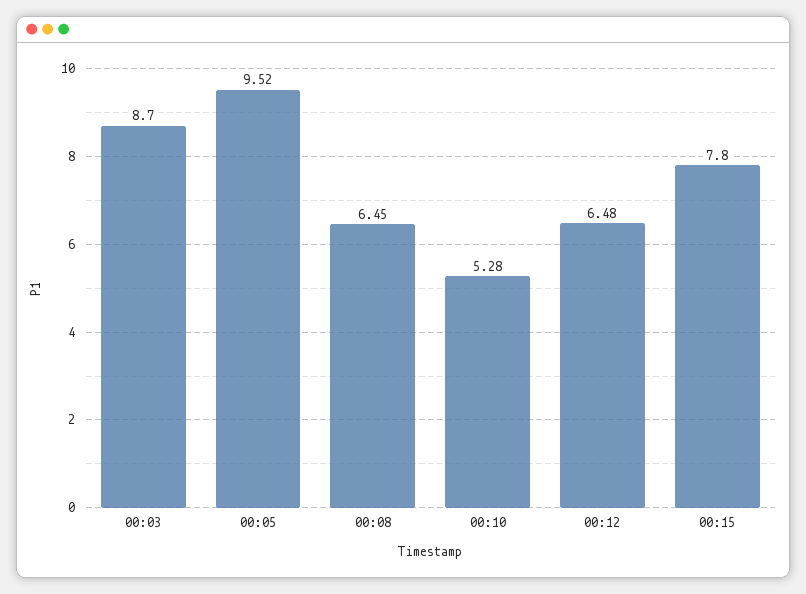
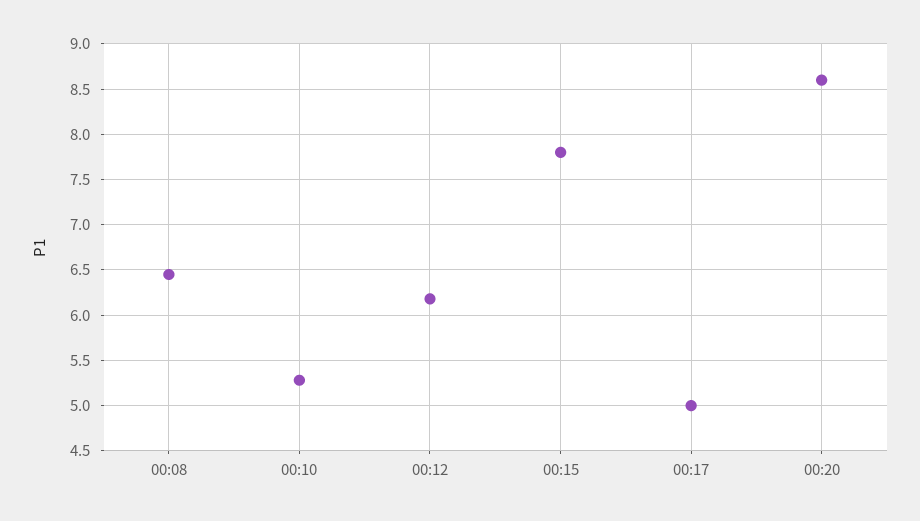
00:03: 8.7 -> none
00:05: 9.52 -> none
00:12: 6.48 -> 6.2
00:17: none -> 5
00:20: none -> 8.6

